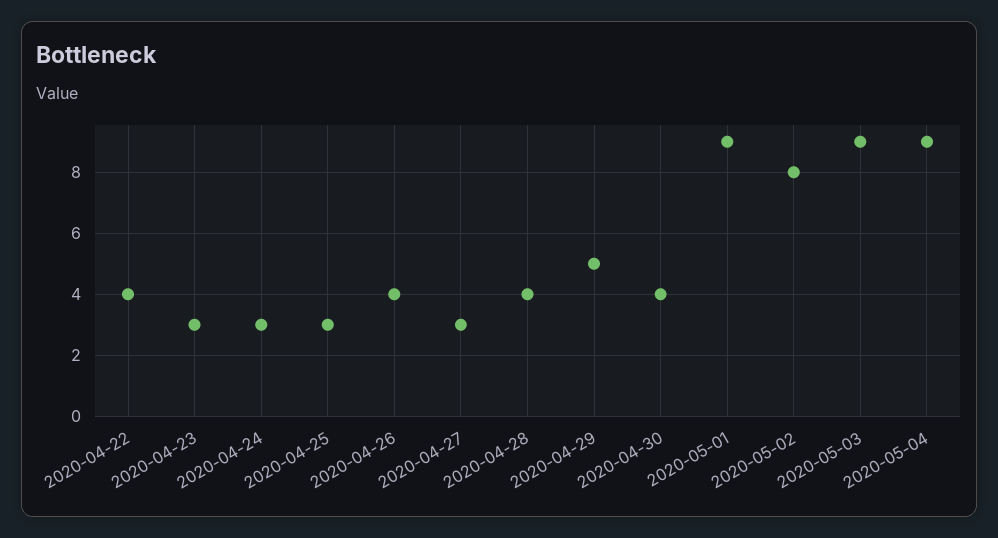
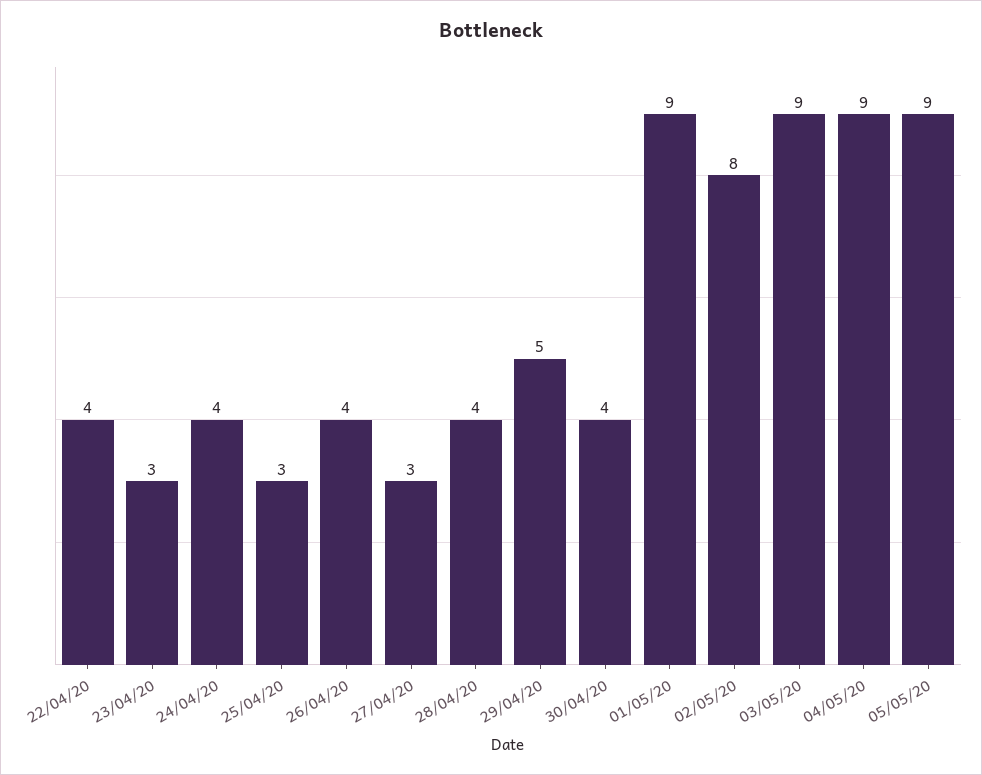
2020-04-24: 3 -> 4
05/05/20: none -> 9

